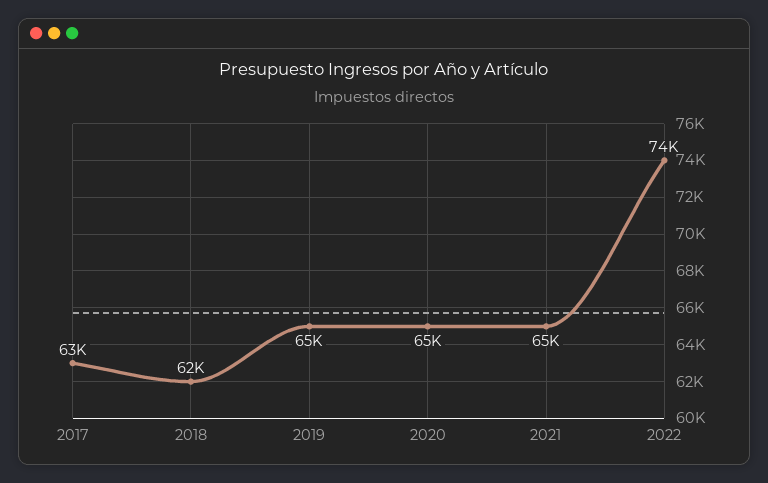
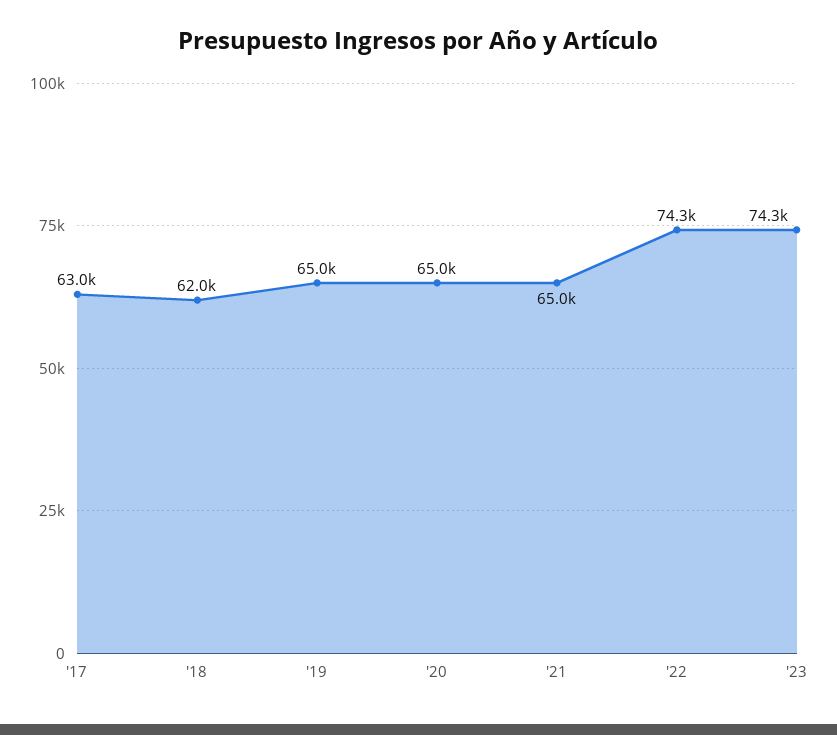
'23: none -> 74300

